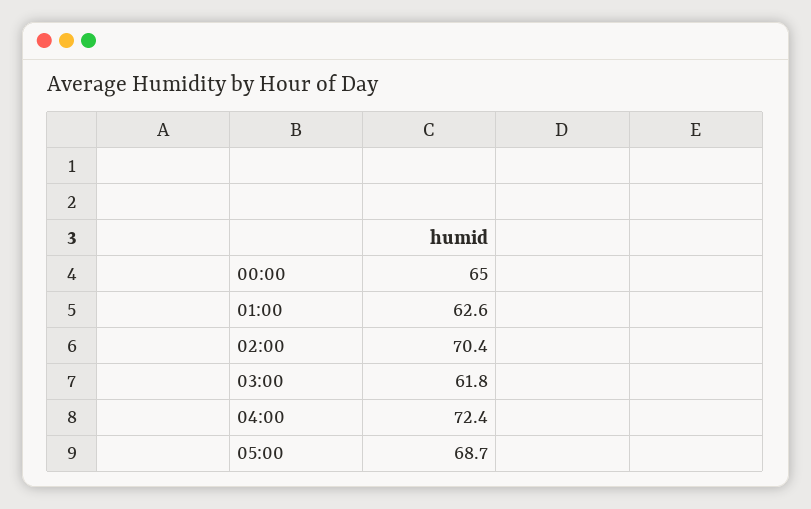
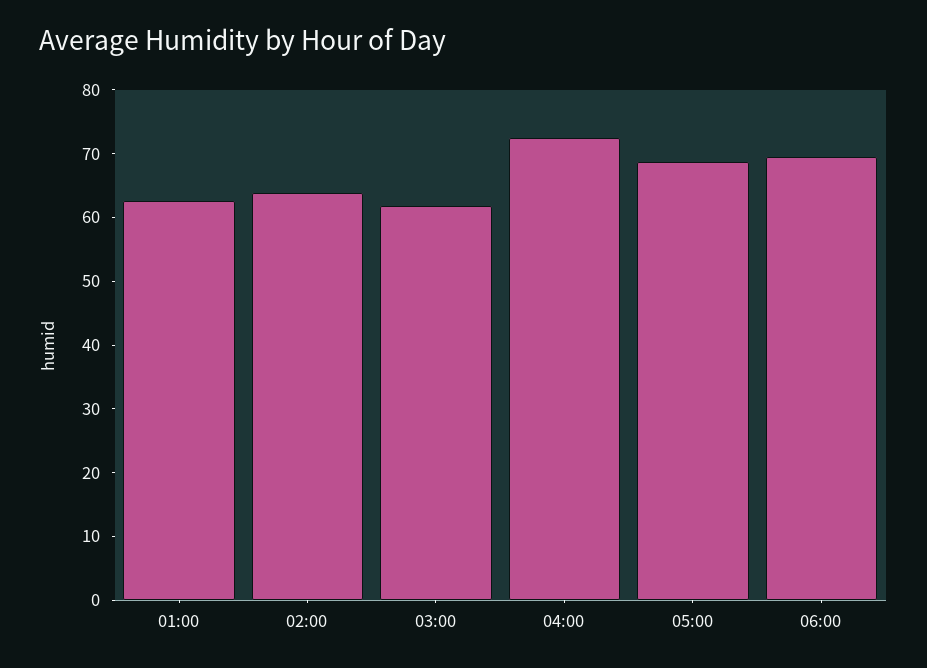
00:00: 65 -> none
02:00: 70.4 -> 64
06:00: none -> 70

